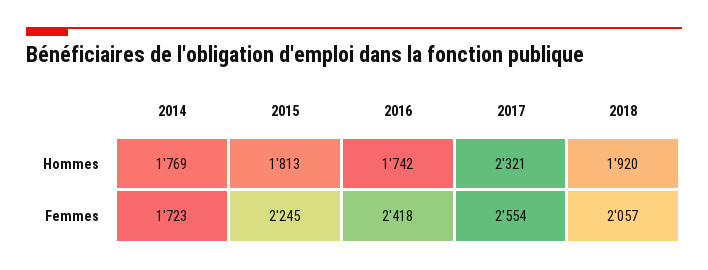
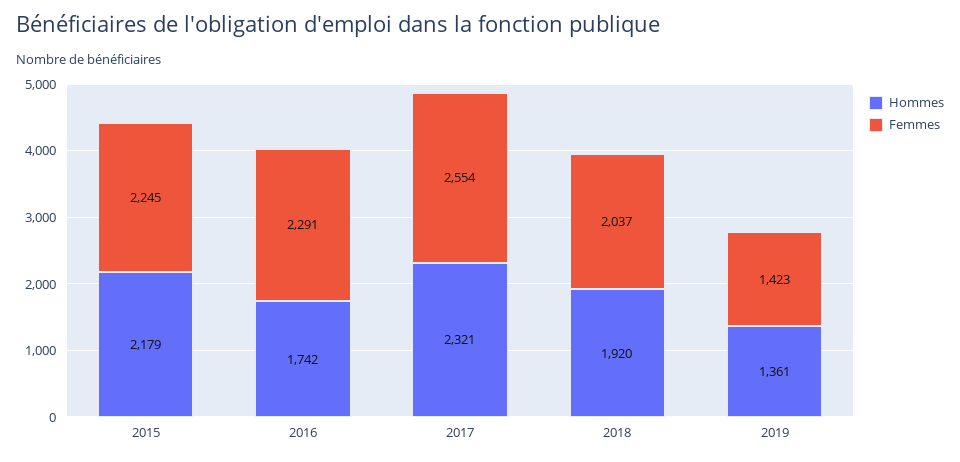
Hommes, 2014: 1769 -> none
Hommes, 2015: 1813 -> 2179
Femmes, 2014: 1723 -> none
Femmes, 2016: 2418 -> 2291
Femmes, 2018: 2057 -> 2037
Hommes, 2019: none -> 1361
Femmes, 2019: none -> 1423

